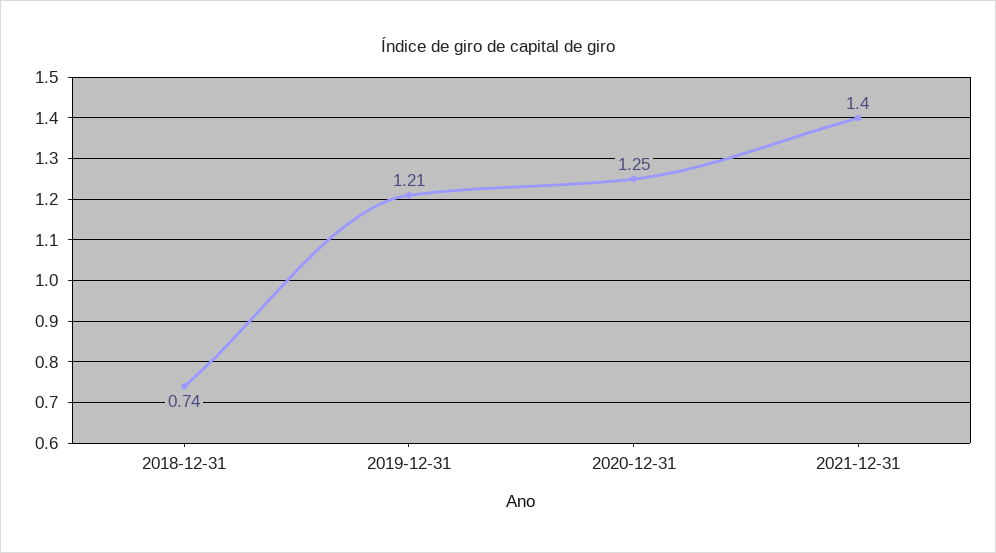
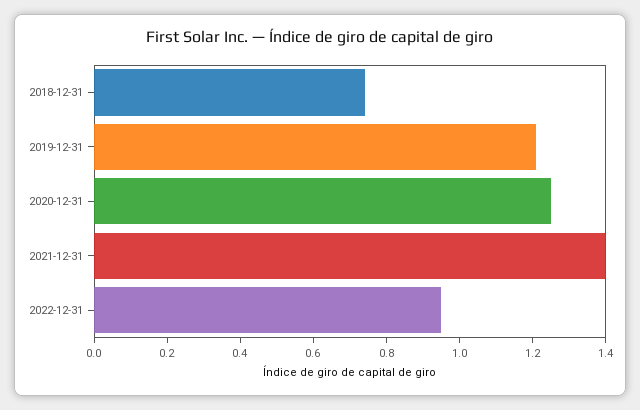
2022-12-31: none -> 0.95

